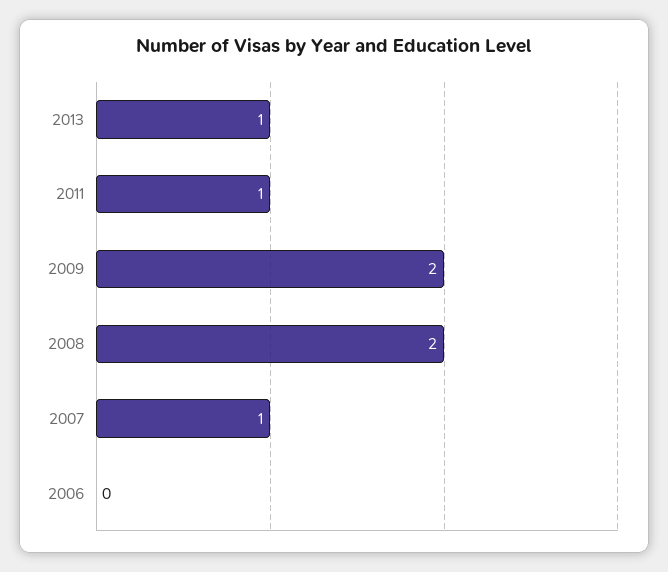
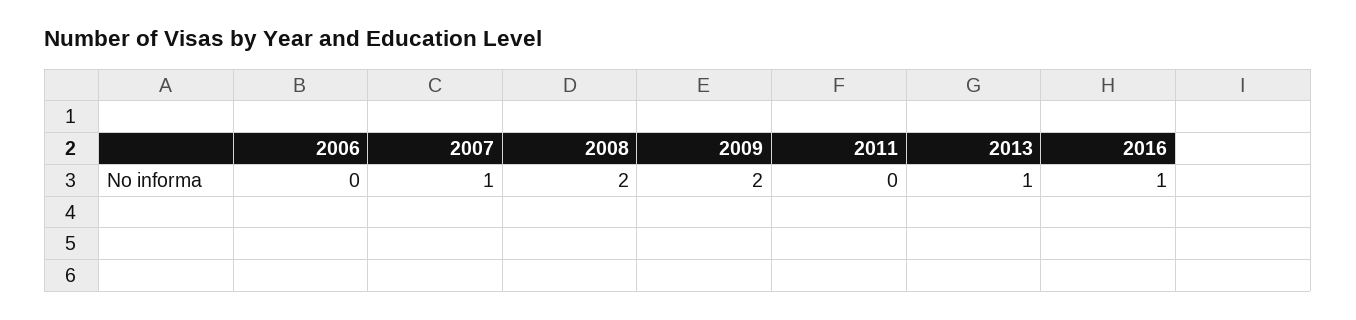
2011: 1 -> 0
2016: none -> 1

